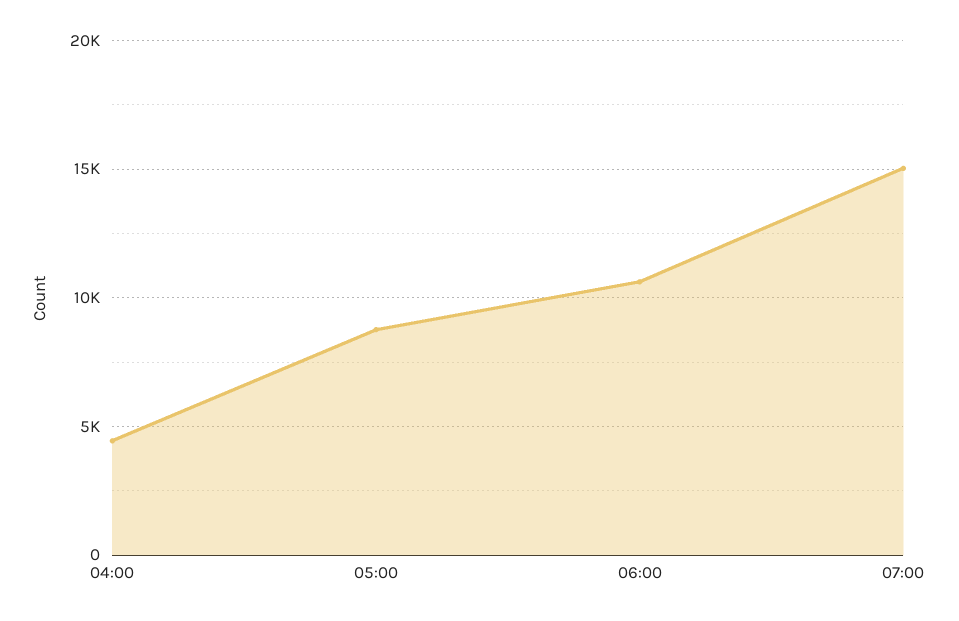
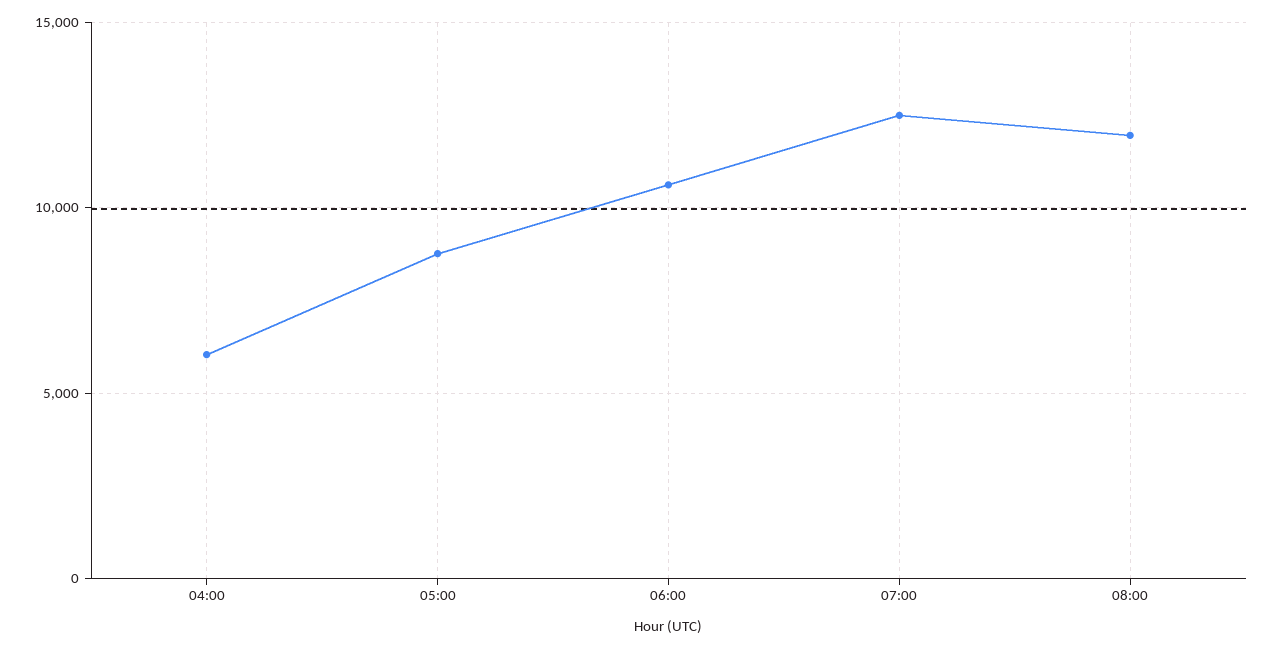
04:00: 4500 -> 6000
07:00: 15000 -> 12500
08:00: none -> 12000

